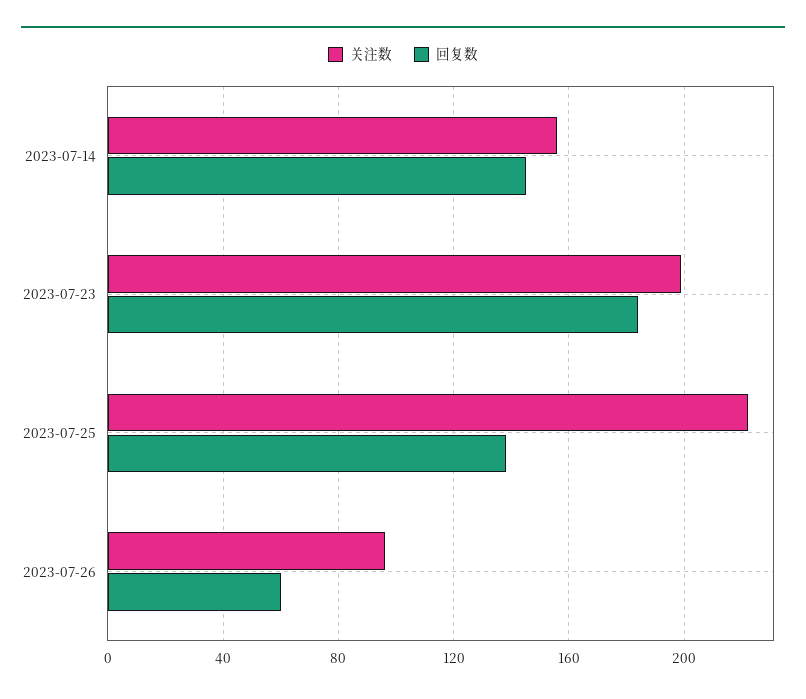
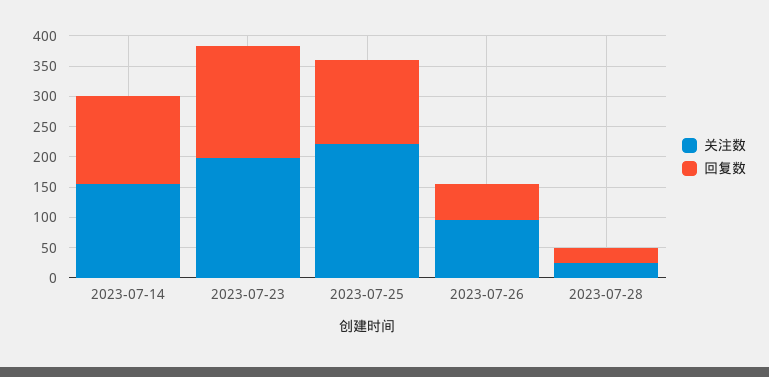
关注数, 2023-07-28: none -> 25
回复数, 2023-07-28: none -> 25

